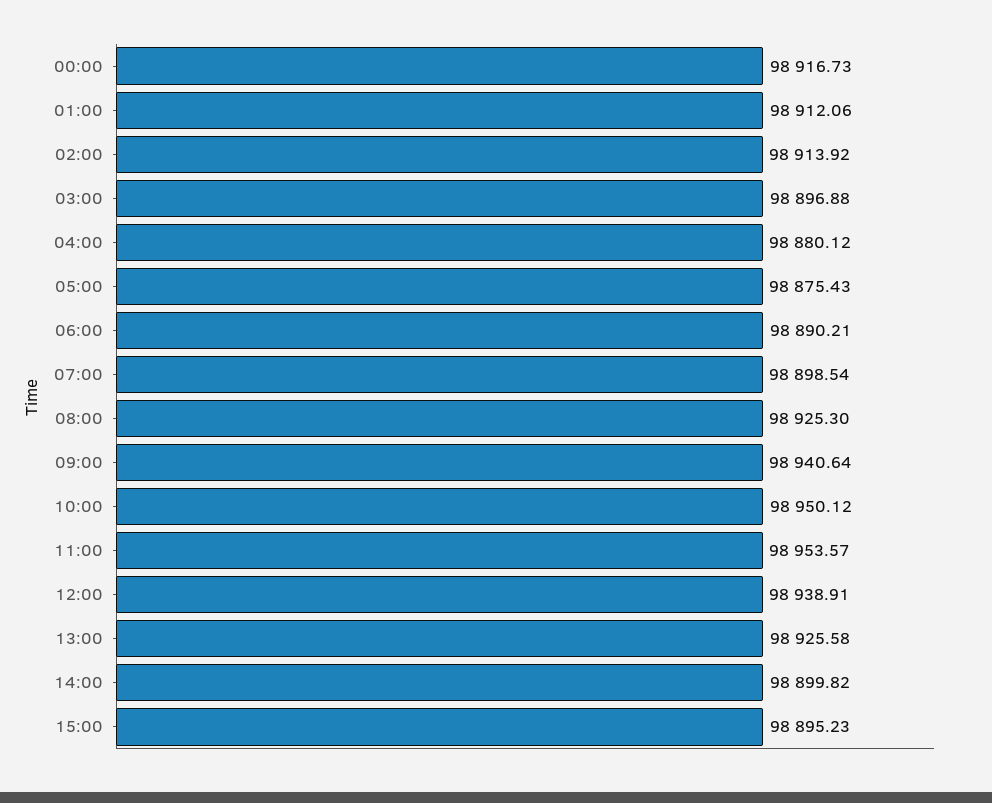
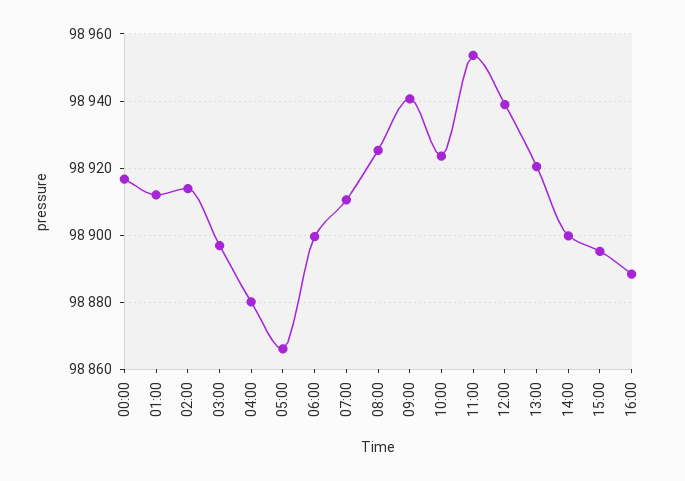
05:00: 98875.43 -> 98866
06:00: 98890.21 -> 98900
07:00: 98898.54 -> 98910
10:00: 98950.12 -> 98924
13:00: 98925.58 -> 98920
16:00: none -> 98888

